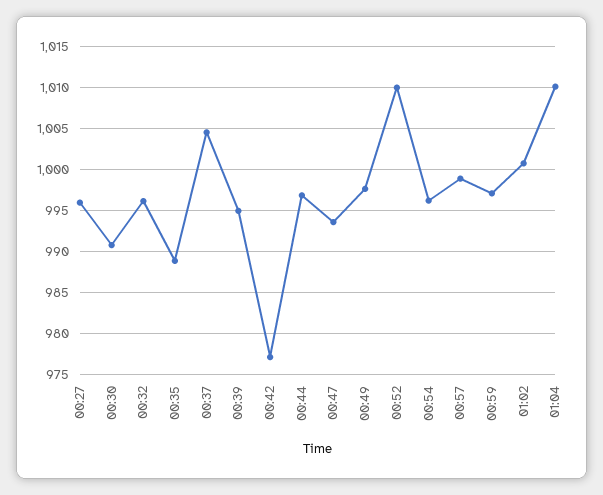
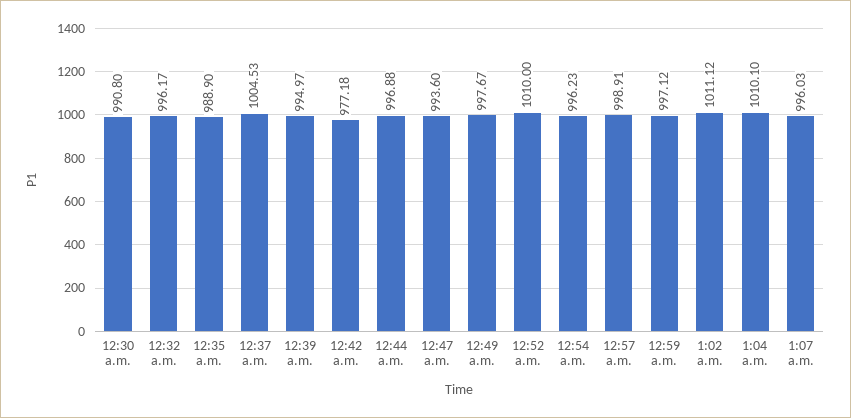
00:27: 996 -> none
01:02: 1001 -> 1011.12
1:07 a.m.: none -> 996.03

